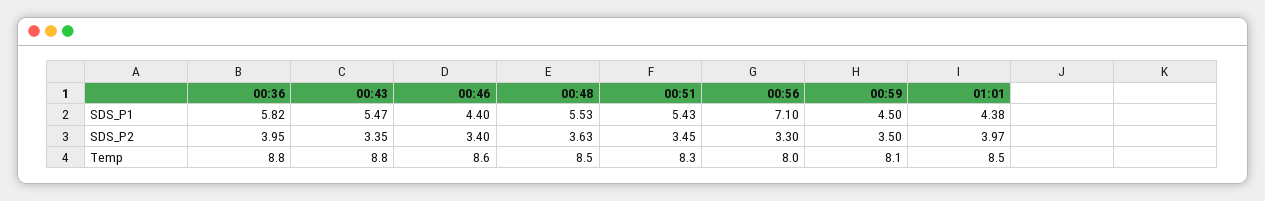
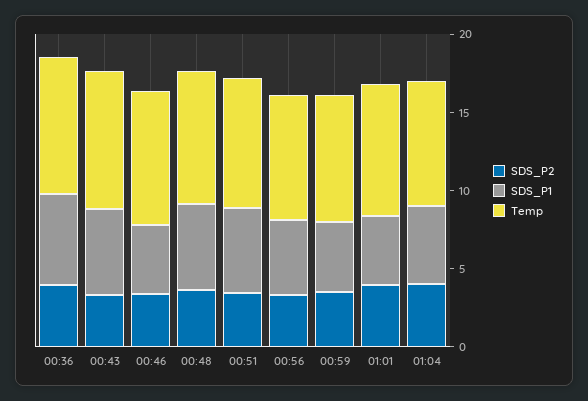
SDS_P1, 00:56: 7.1 -> 5
SDS_P2, 01:04: none -> 4
SDS_P1, 01:04: none -> 5
Temp, 01:04: none -> 8

